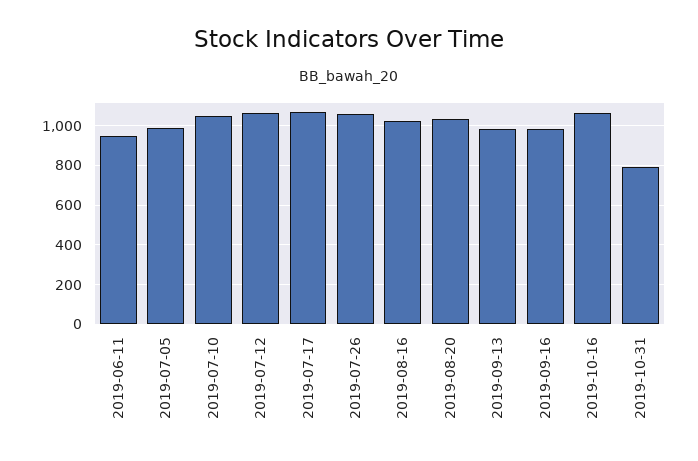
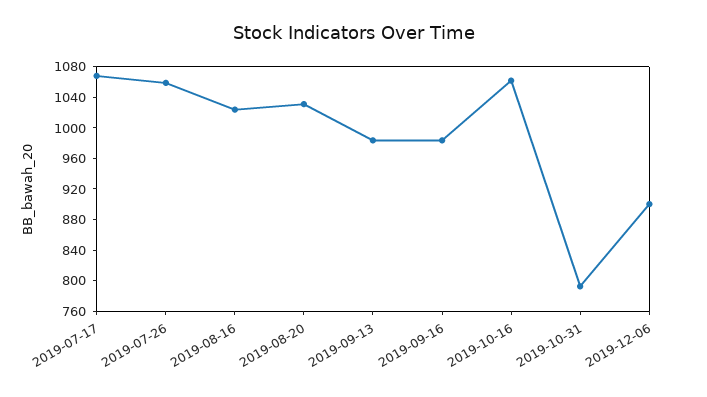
2019-06-11: 950 -> none
2019-07-05: 1000 -> none
2019-07-10: 1050 -> none
2019-07-12: 1050 -> none
2019-12-06: none -> 900

